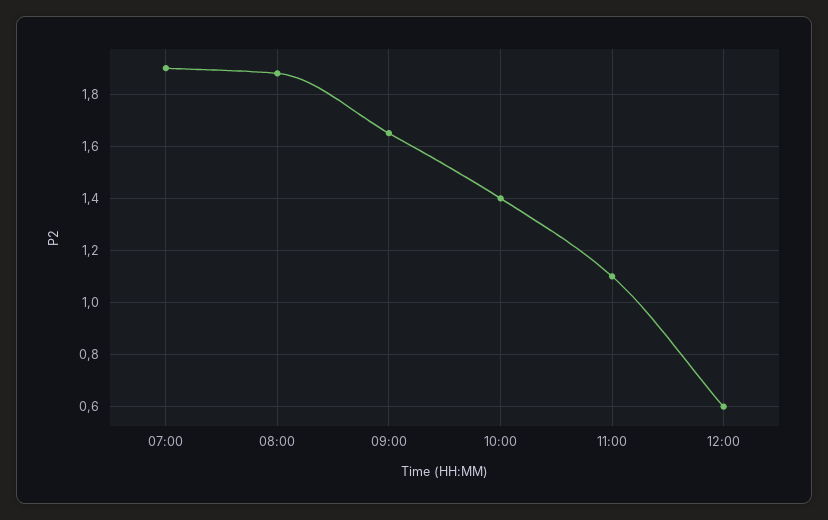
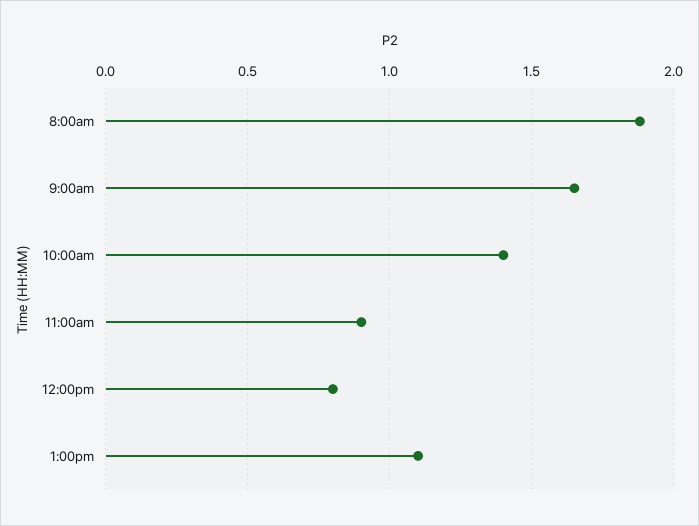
07:00: 1.9 -> none
11:00: 1.1 -> 0.9
12:00: 0.6 -> 0.8
1:00pm: none -> 1.1

